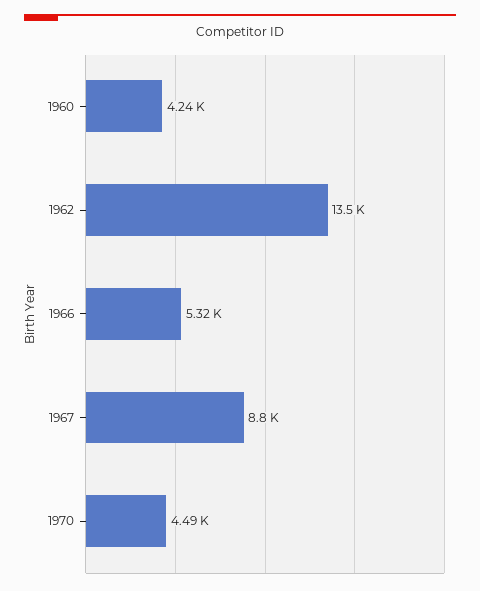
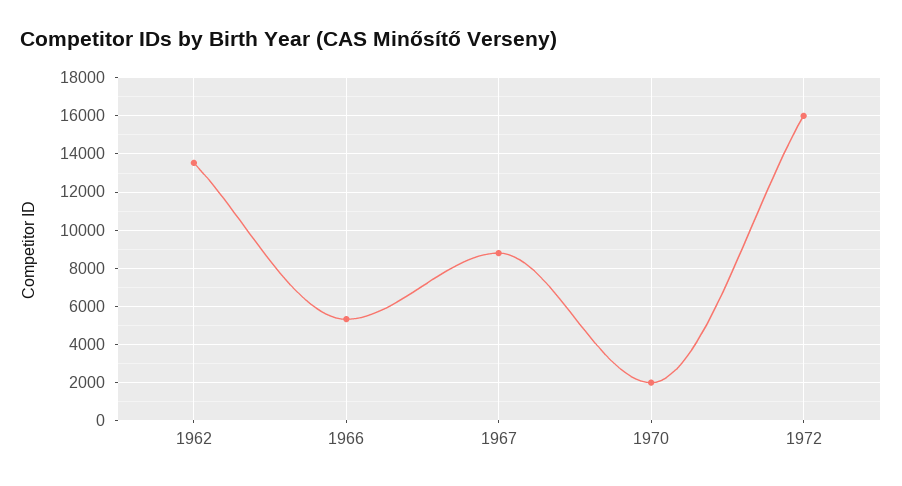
1960: 4240 -> none
1970: 4490 -> 2000
1972: none -> 16000

